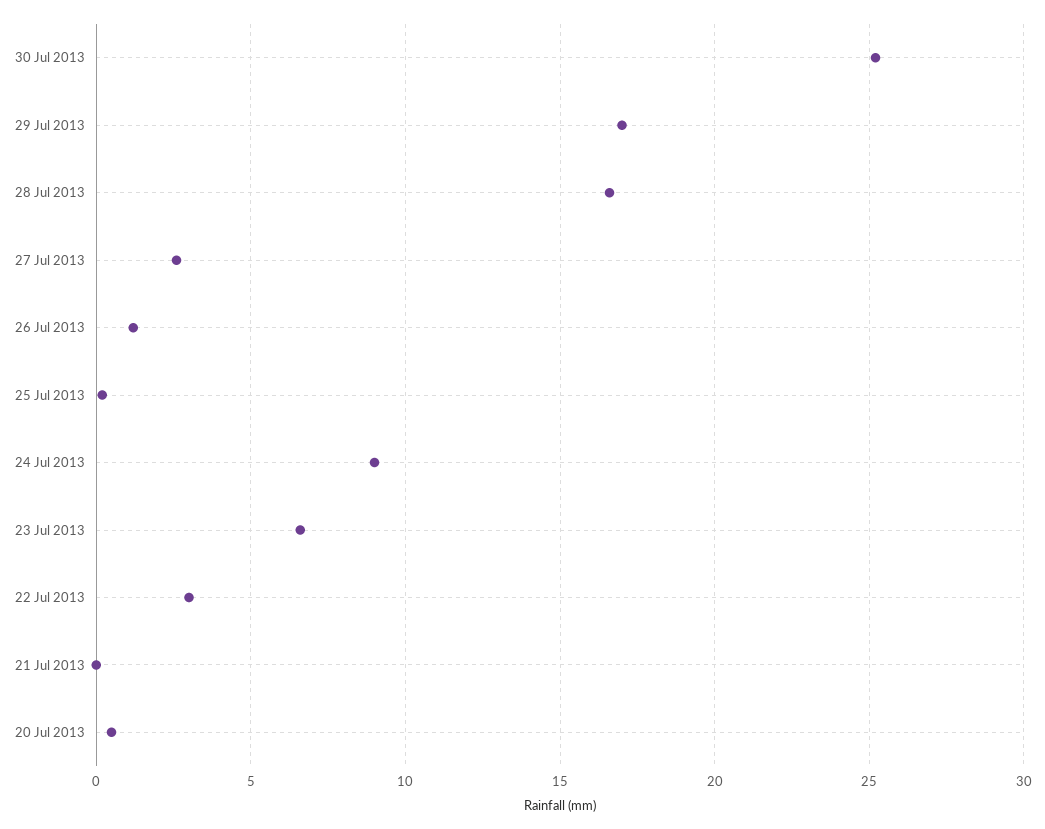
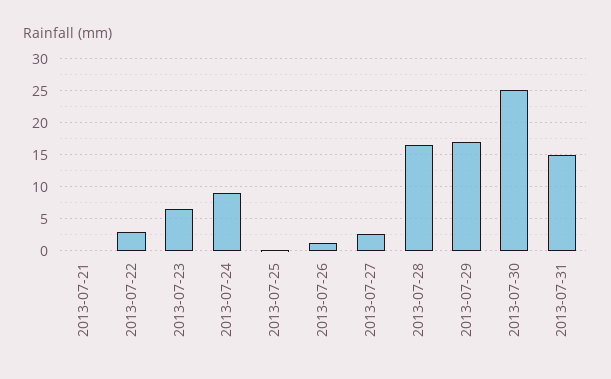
20 Jul 2013: 0.5 -> none
2013-07-31: none -> 15

